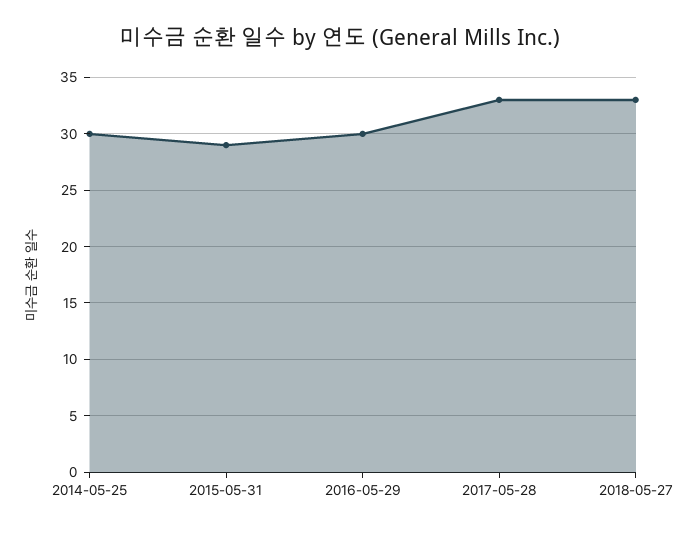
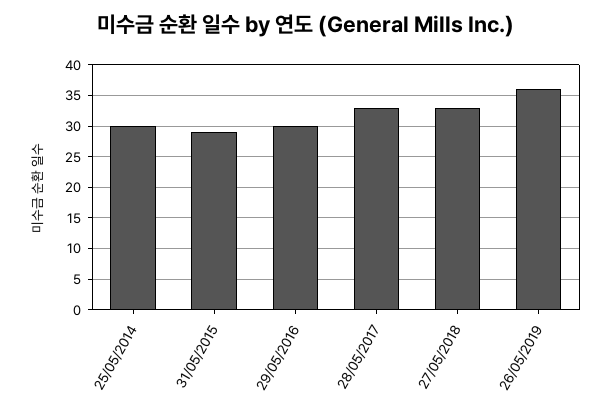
26/05/2019: none -> 36

